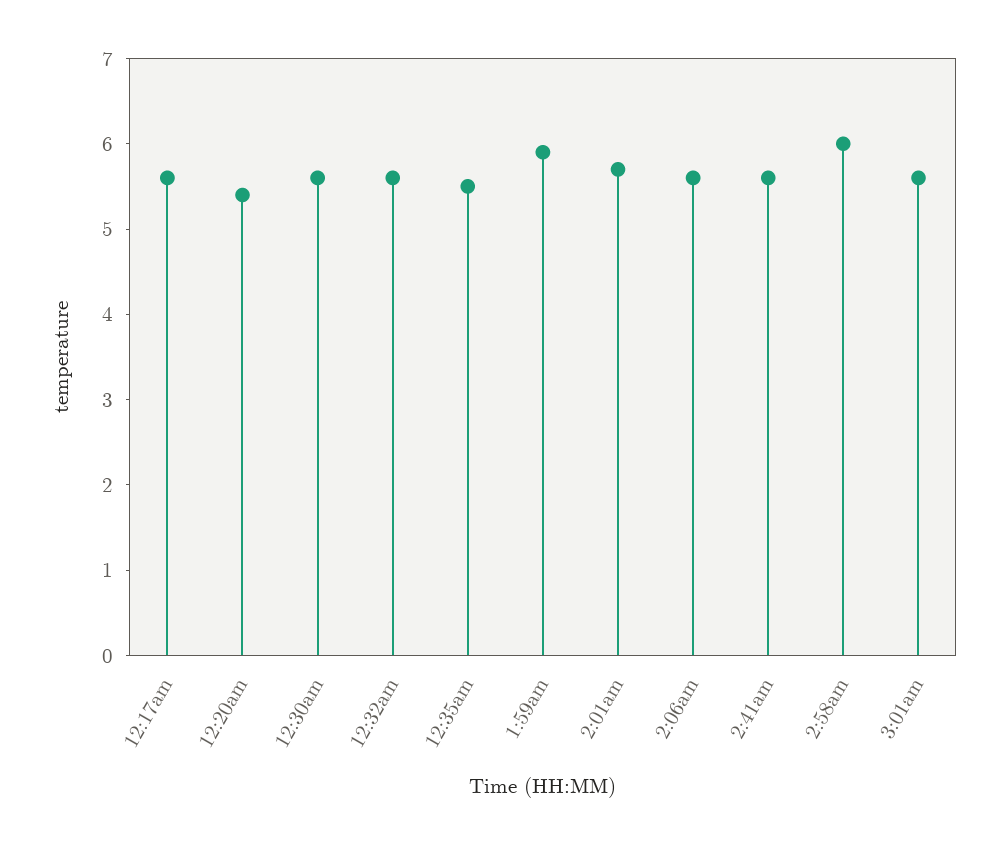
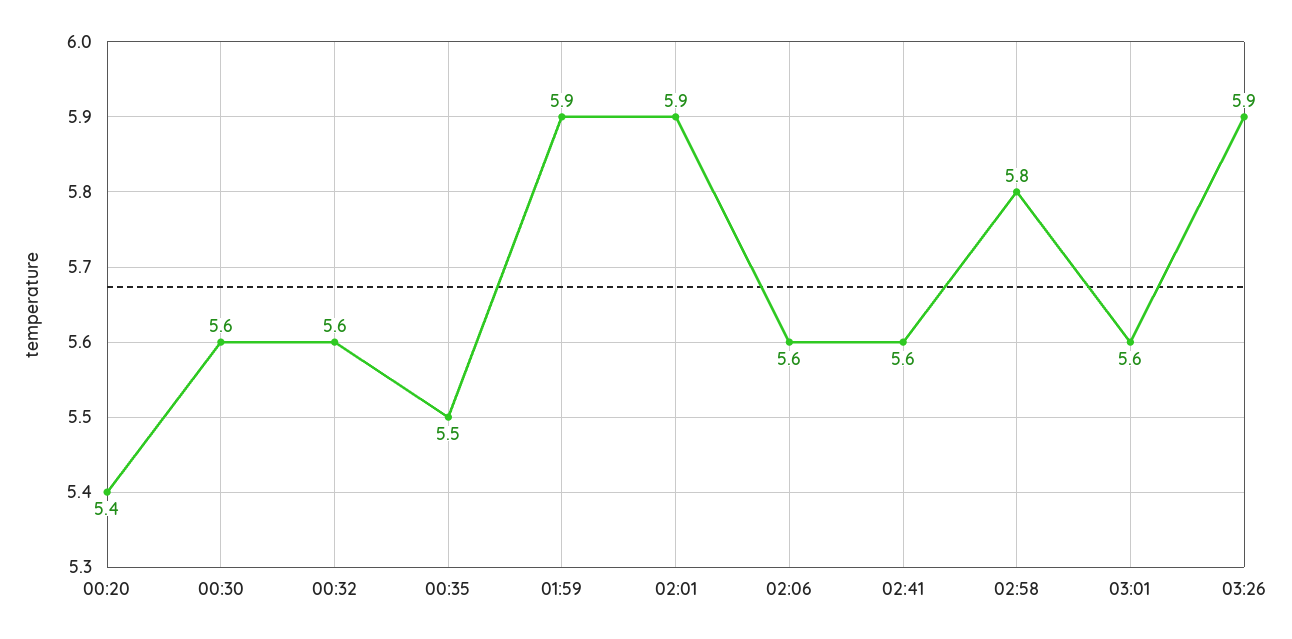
12:17am: 5.6 -> none
2:01am: 5.7 -> 5.9
2:58am: 6 -> 5.8
03:26: none -> 5.9

